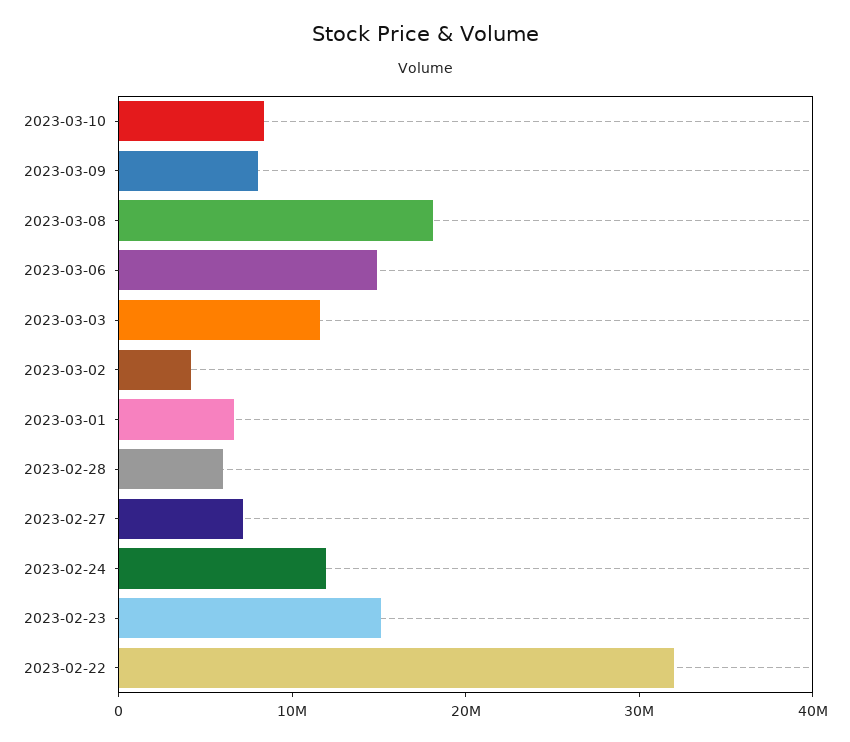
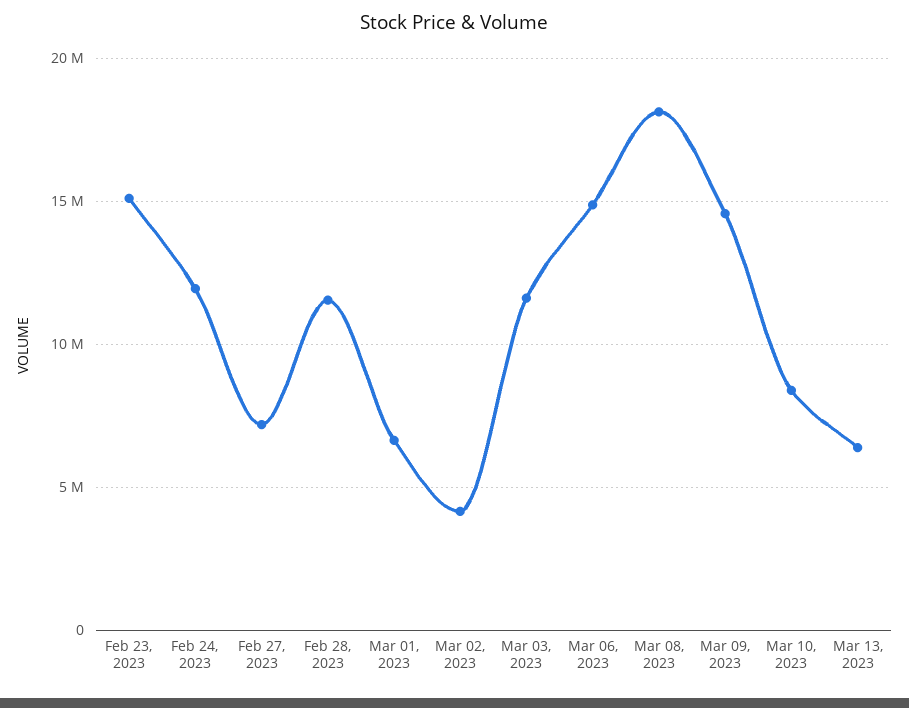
2023-03-09: 8000000 -> 14500000
2023-02-28: 6000000 -> 11500000
2023-02-22: 32000000 -> none
Mar 13, 2023: none -> 6500000

